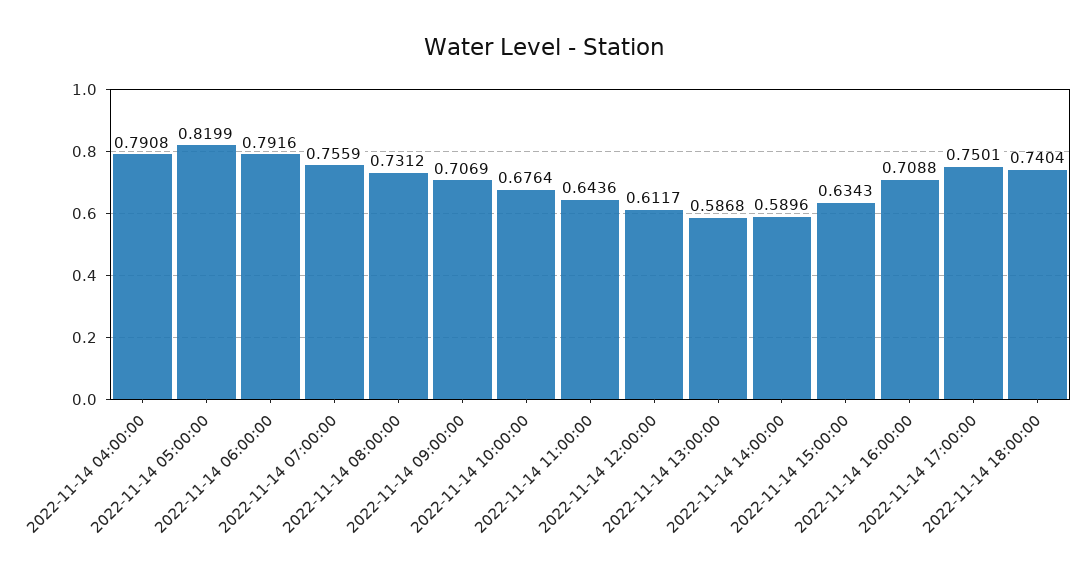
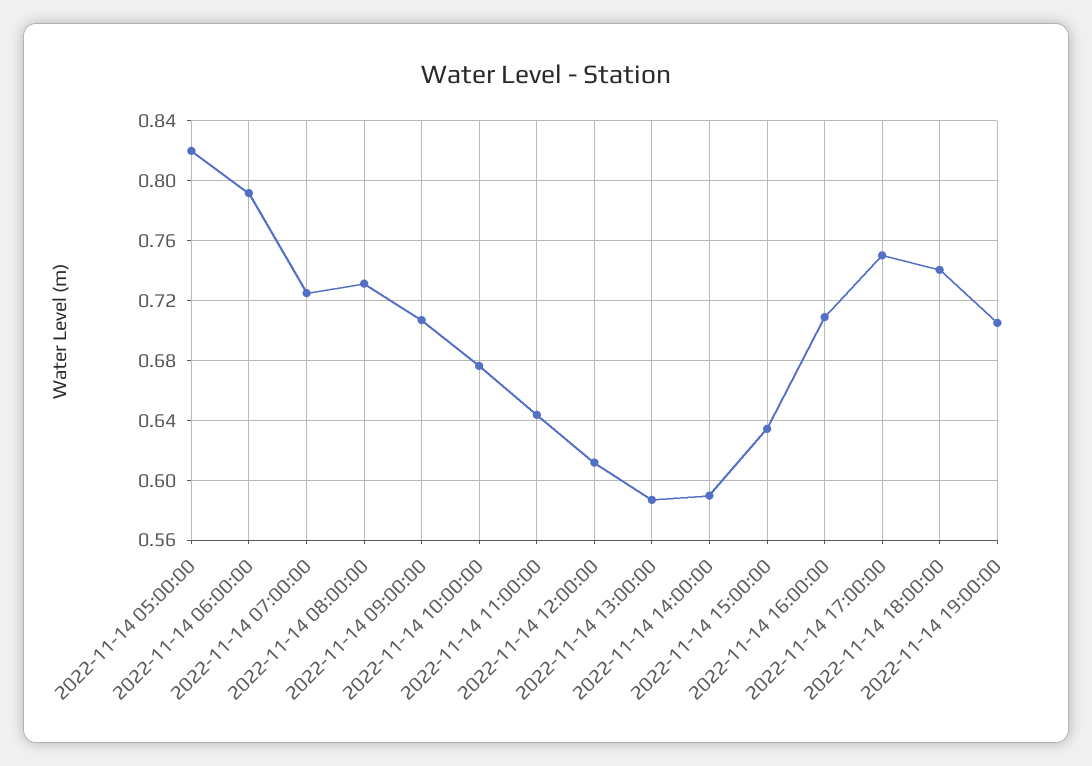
2022-11-14 04:00:00: 0.7908 -> none
2022-11-14 07:00:00: 0.7559 -> 0.725
2022-11-14 19:00:00: none -> 0.705

